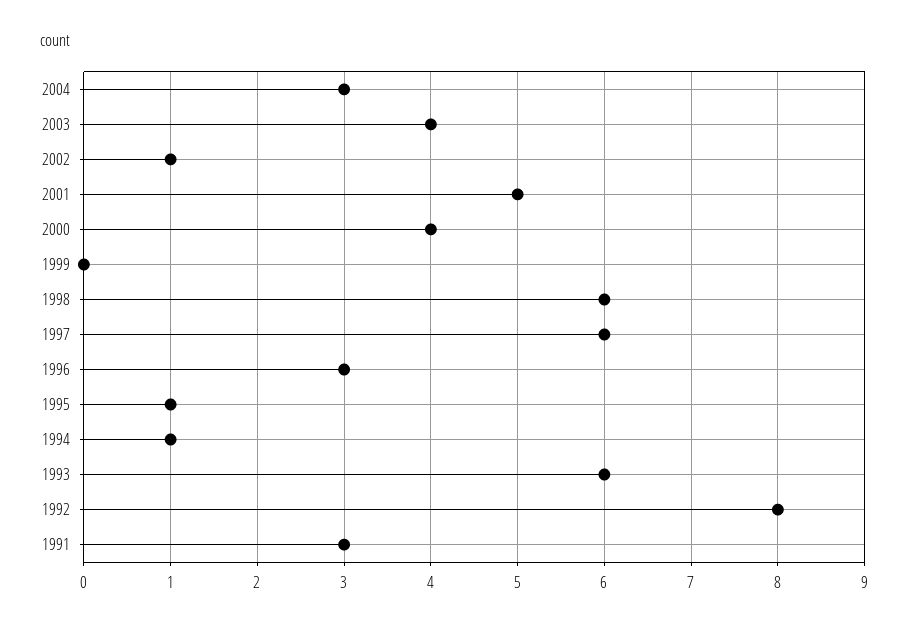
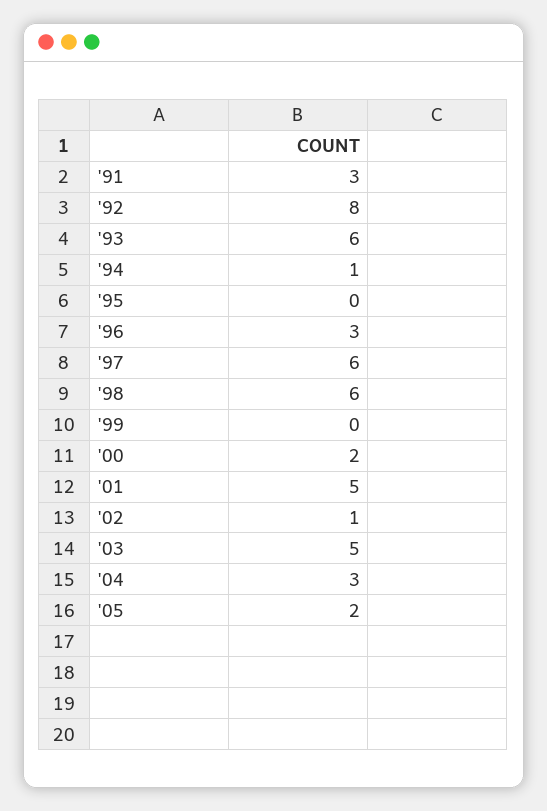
2003: 4 -> 5
2000: 4 -> 2
1995: 1 -> 0
'05: none -> 2

